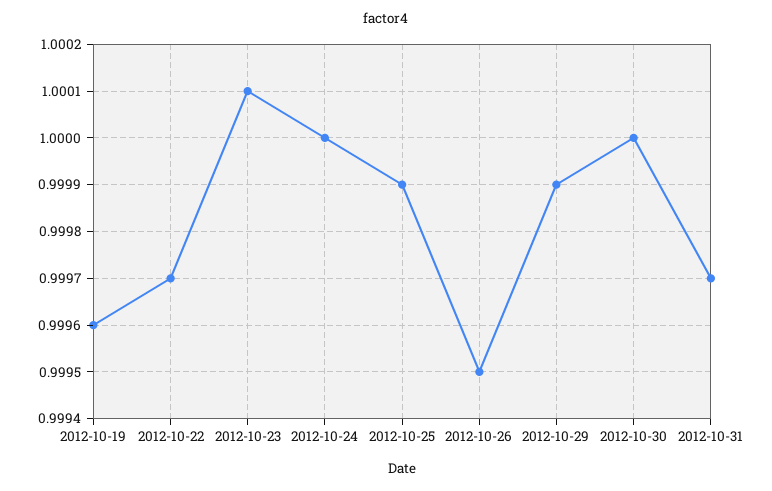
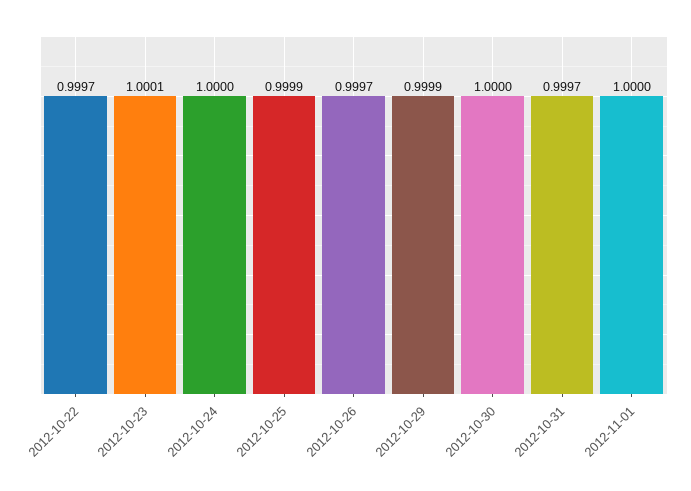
2012-10-19: 0.9996 -> none
2012-10-26: 0.9995 -> 0.9997
2012-11-01: none -> 1

